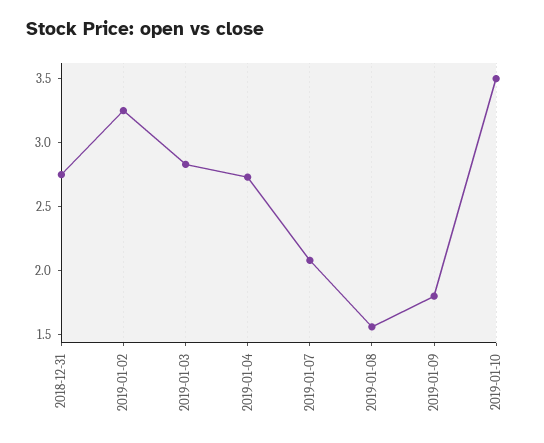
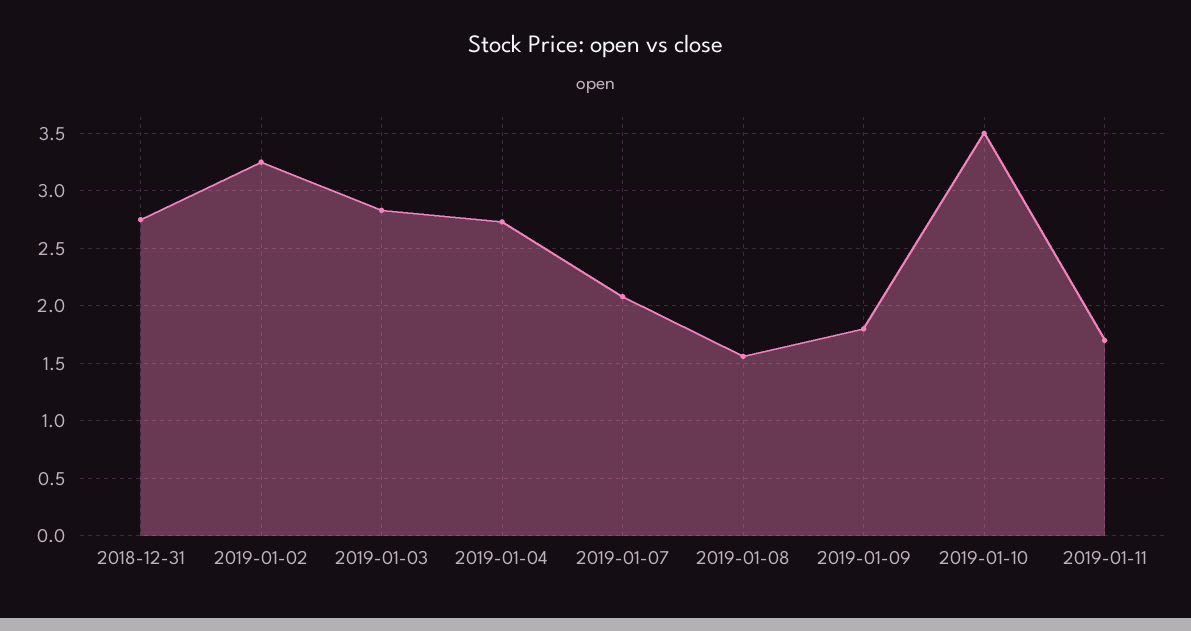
2019-01-11: none -> 1.7

